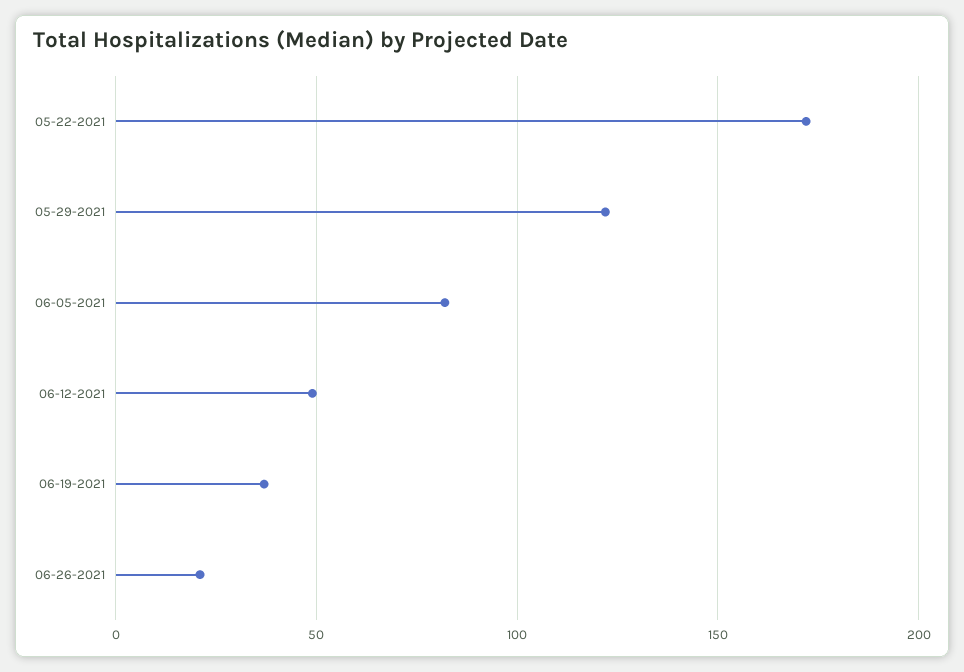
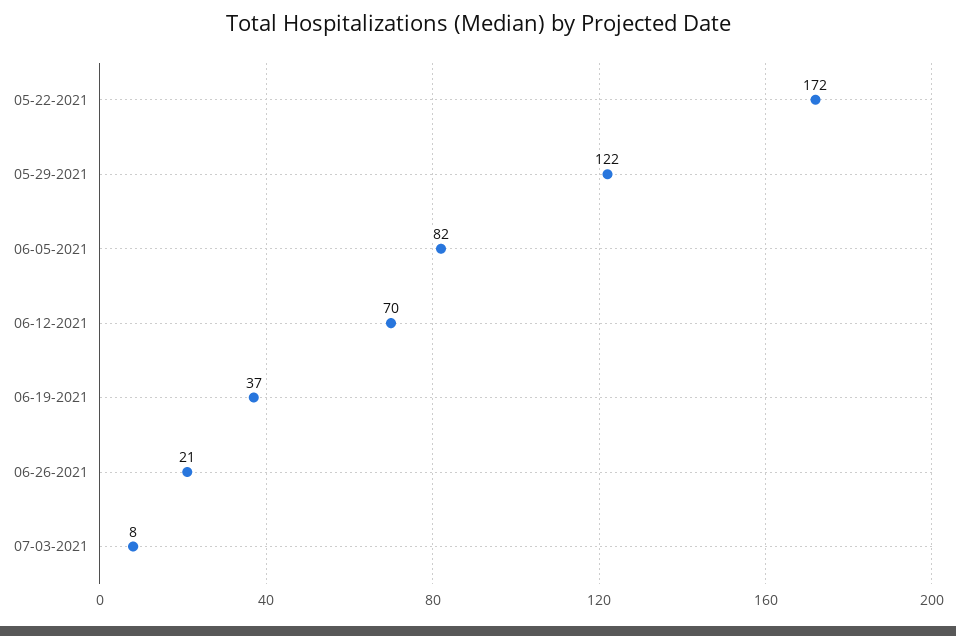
06-12-2021: 50 -> 70
07-03-2021: none -> 8

